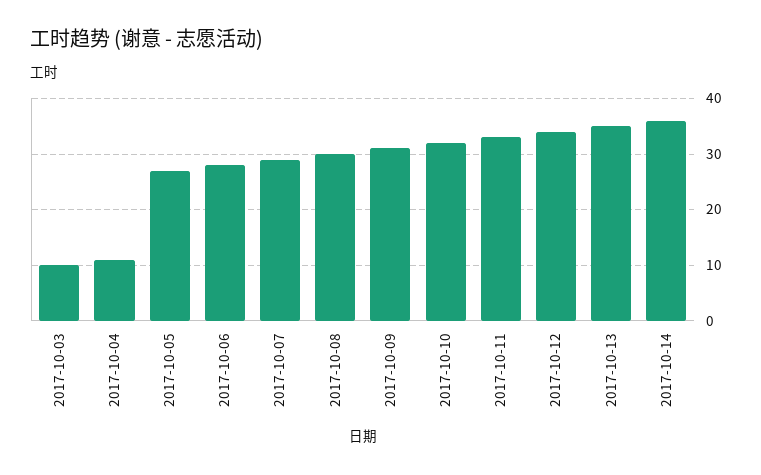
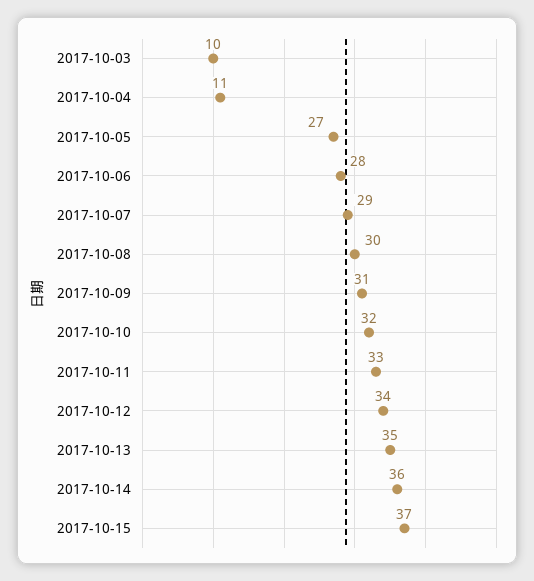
2017-10-15: none -> 37

